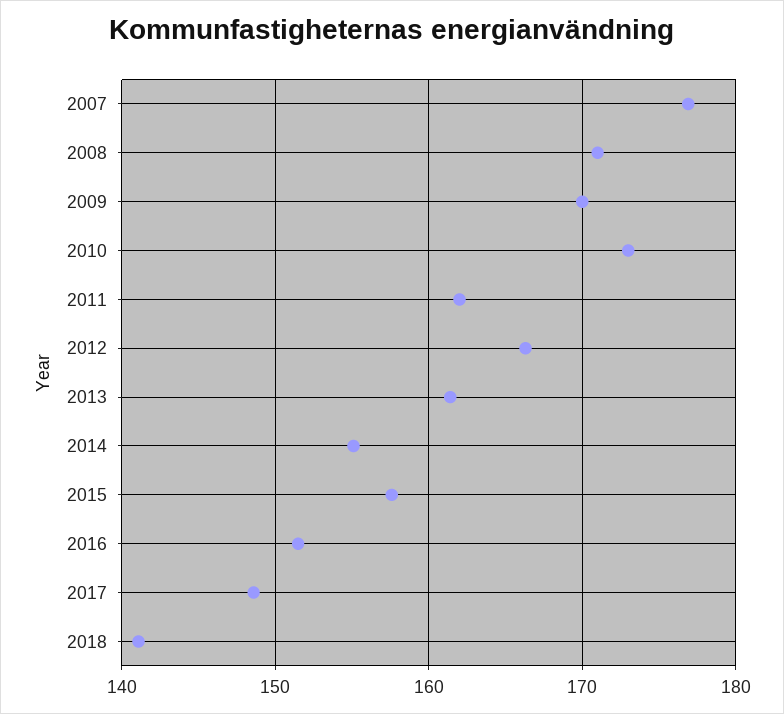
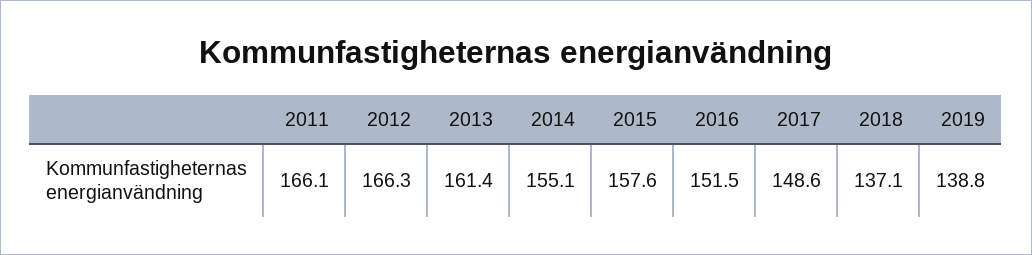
2007: 177 -> none
2008: 171 -> none
2009: 170 -> none
2010: 173 -> none
2011: 162 -> 166.1
2018: 141 -> 137.1
2019: none -> 138.8

